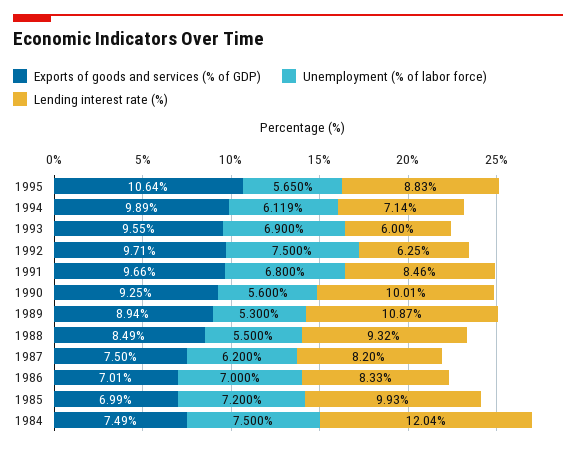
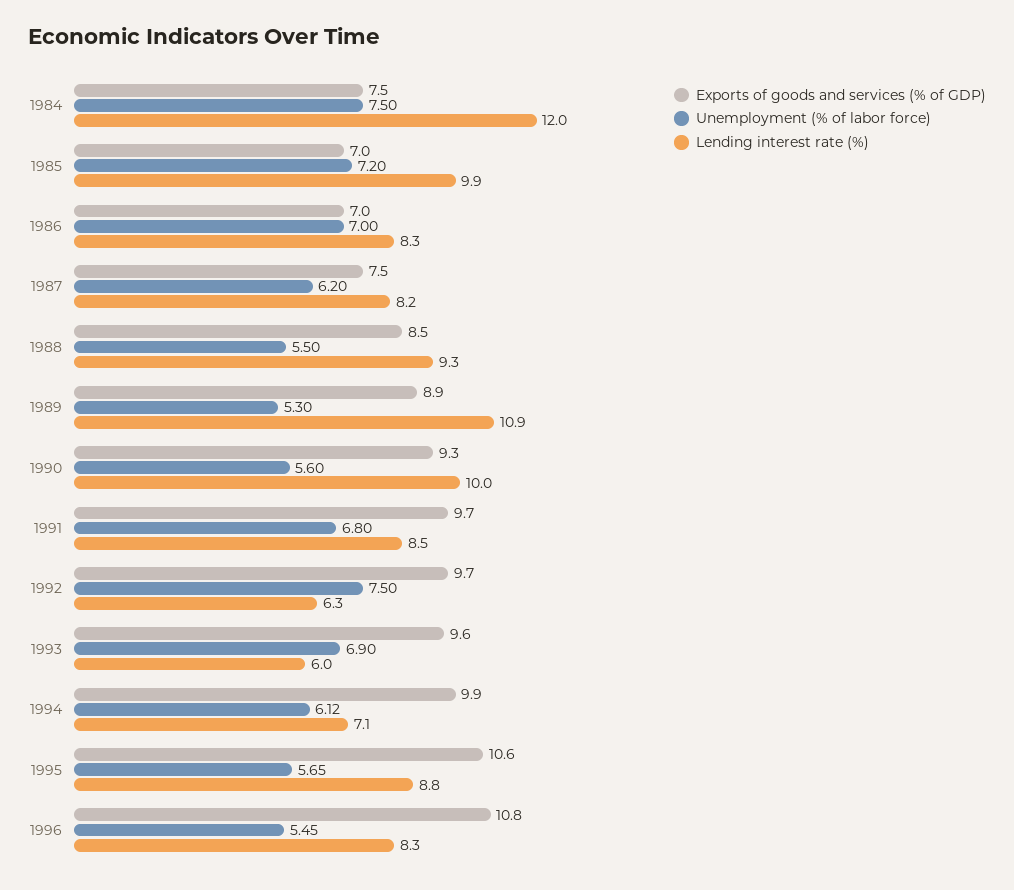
Exports of goods and services (% of GDP), 1996: none -> 10.8
Unemployment (% of labor force), 1996: none -> 5.45
Lending interest rate (%), 1996: none -> 8.3

